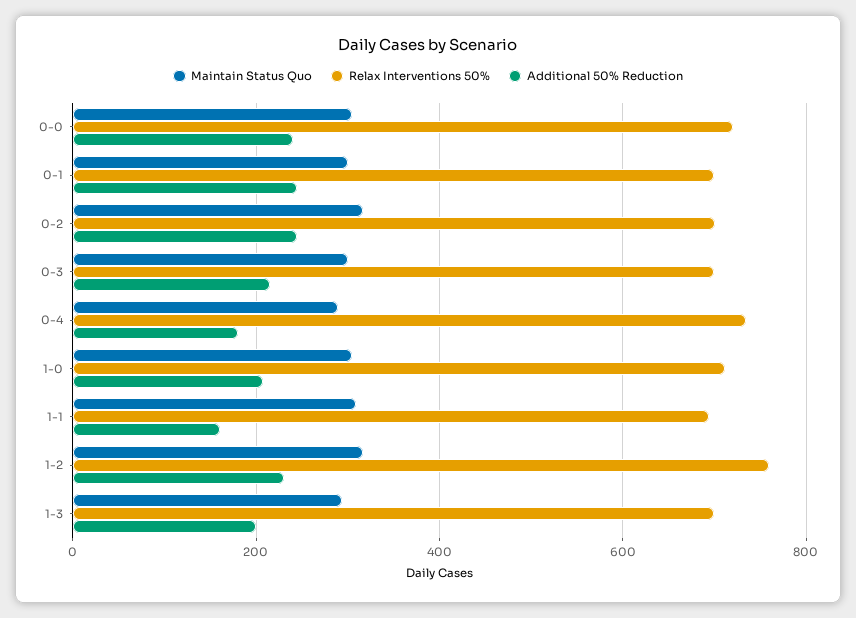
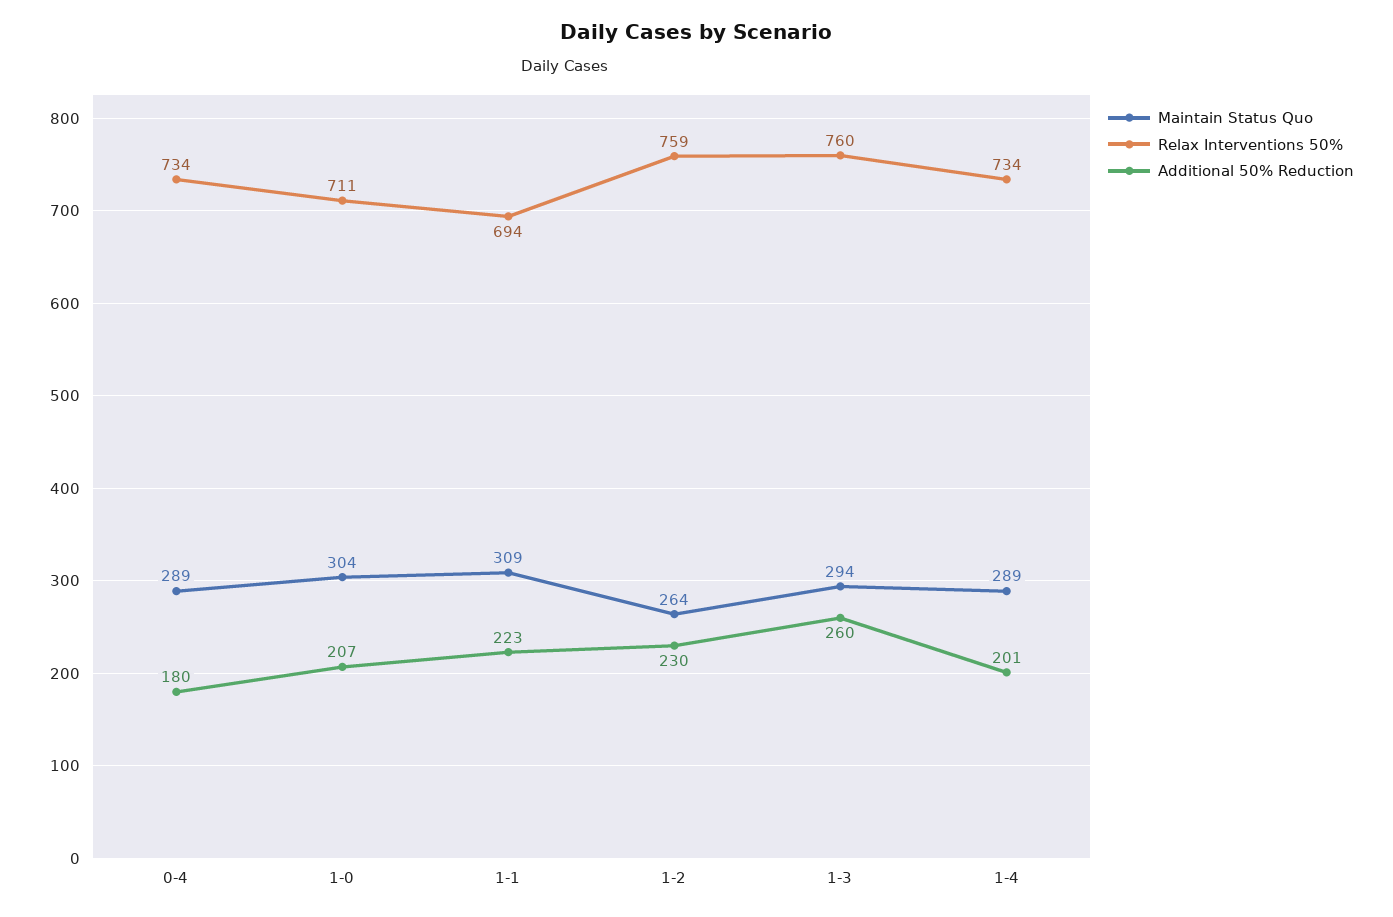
Maintain Status Quo, 0-0: 300 -> none
Relax Interventions 50%, 0-0: 720 -> none
Additional 50% Reduction, 0-0: 240 -> none
Maintain Status Quo, 0-1: 300 -> none
Relax Interventions 50%, 0-1: 700 -> none
Additional 50% Reduction, 0-1: 240 -> none
Maintain Status Quo, 0-2: 320 -> none
Relax Interventions 50%, 0-2: 700 -> none
Additional 50% Reduction, 0-2: 240 -> none
Maintain Status Quo, 0-3: 300 -> none
Relax Interventions 50%, 0-3: 700 -> none
Additional 50% Reduction, 0-3: 220 -> none
Additional 50% Reduction, 1-1: 160 -> 223
Maintain Status Quo, 1-2: 320 -> 264
Relax Interventions 50%, 1-3: 700 -> 760
Additional 50% Reduction, 1-3: 200 -> 260
Maintain Status Quo, 1-4: none -> 289
Relax Interventions 50%, 1-4: none -> 734
Additional 50% Reduction, 1-4: none -> 201

